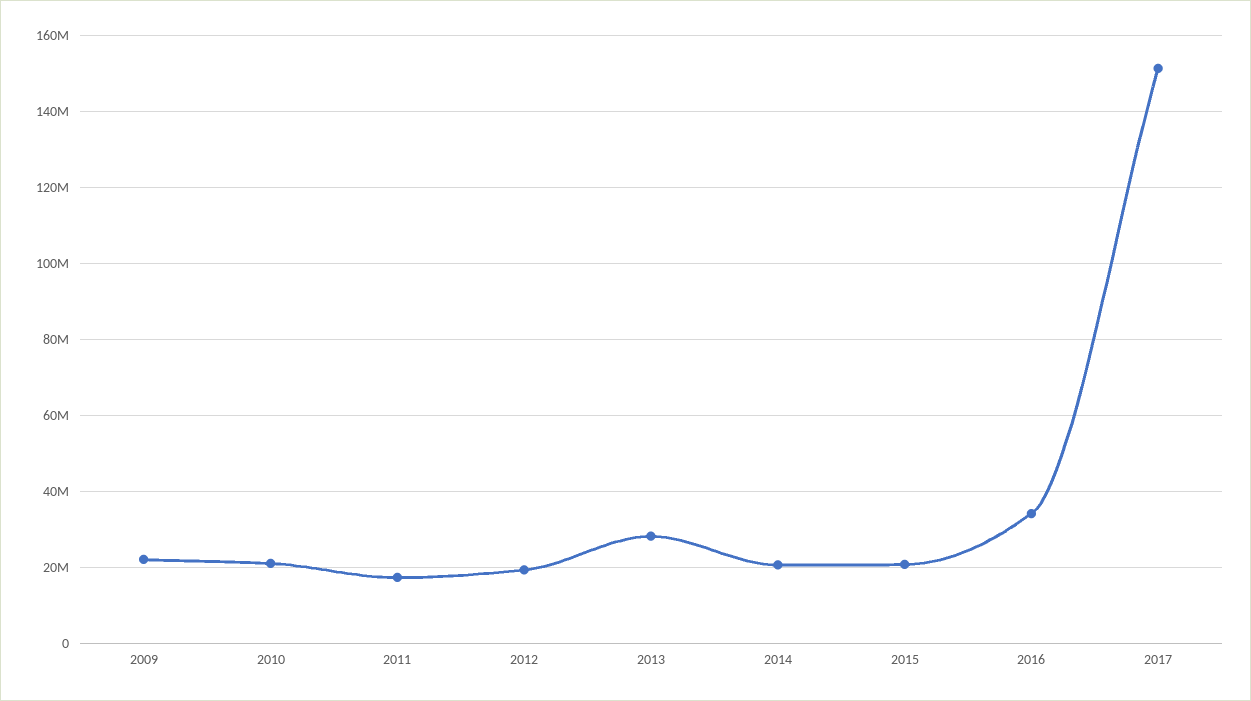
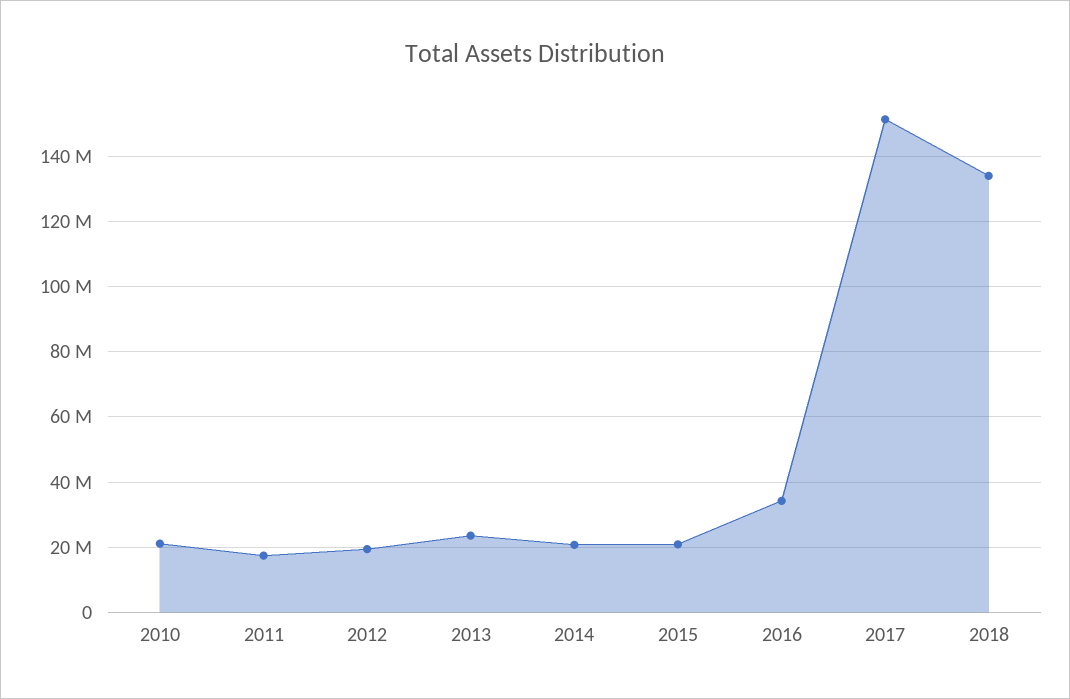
2009: 22000000 -> none
2013: 28000000 -> 24000000
2018: none -> 134000000

